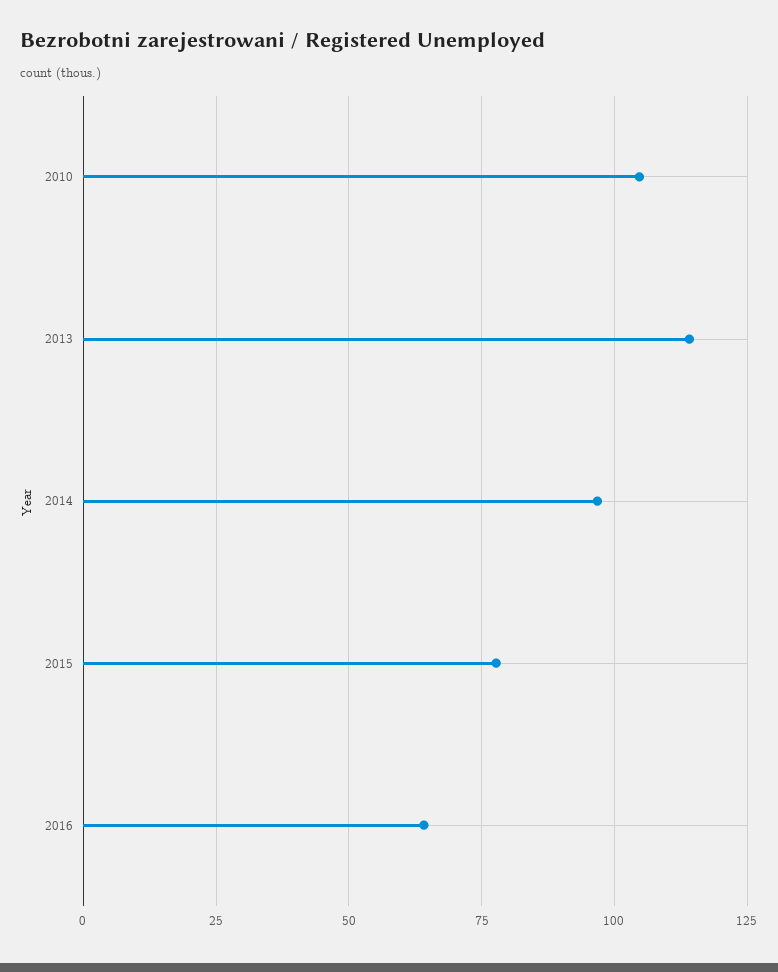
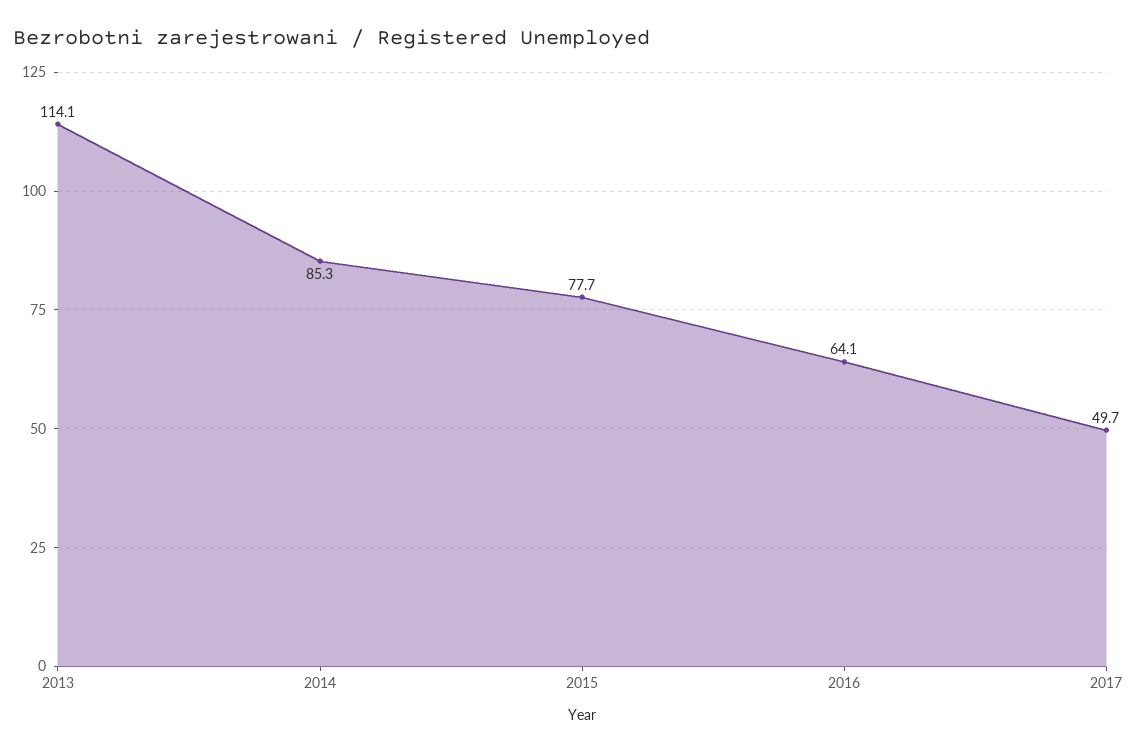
2010: 105 -> none
2014: 97.5 -> 85.3
2017: none -> 49.7

